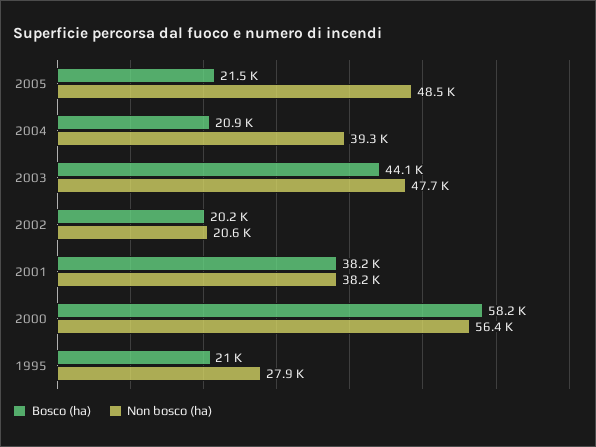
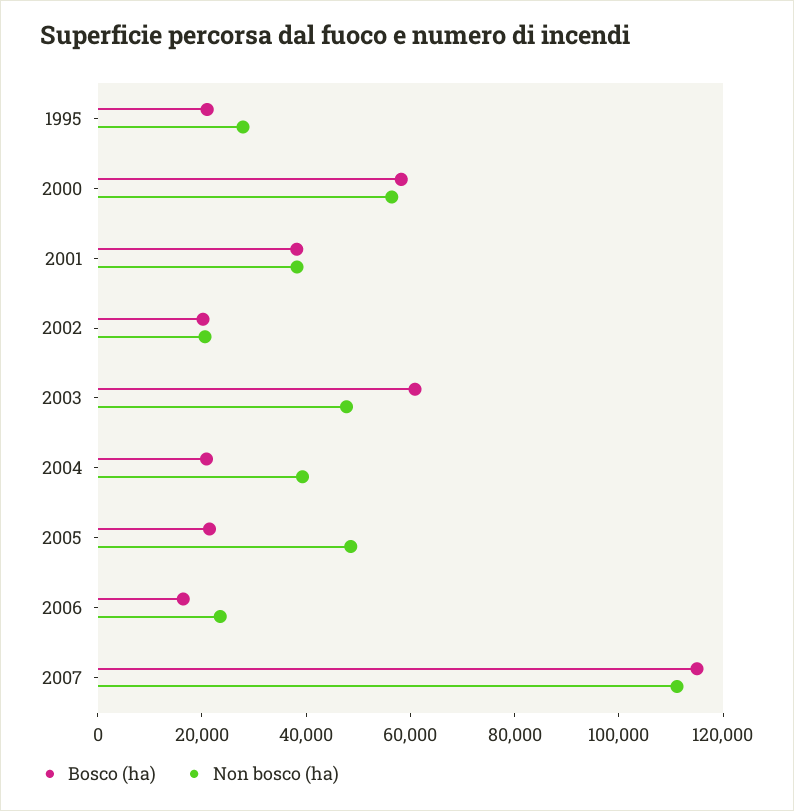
Bosco (ha), 2003: 44100 -> 60000
Bosco (ha), 2006: none -> 15000
Non bosco (ha), 2006: none -> 25000
Bosco (ha), 2007: none -> 115000
Non bosco (ha), 2007: none -> 110000

